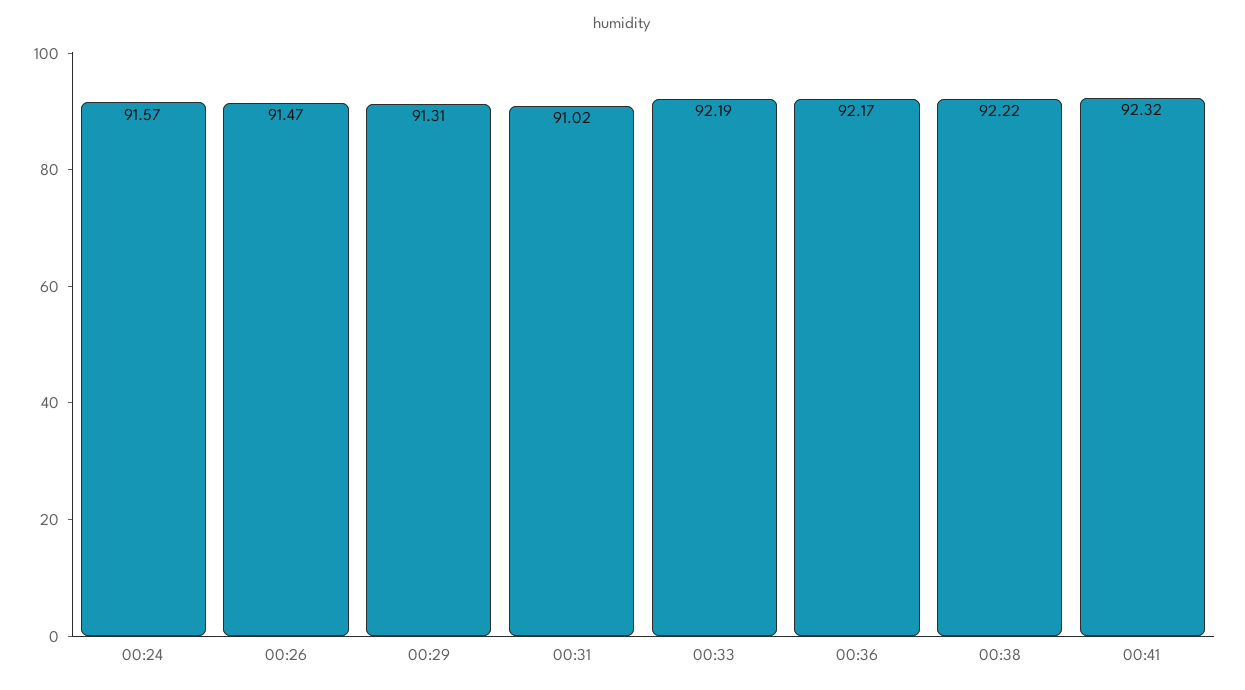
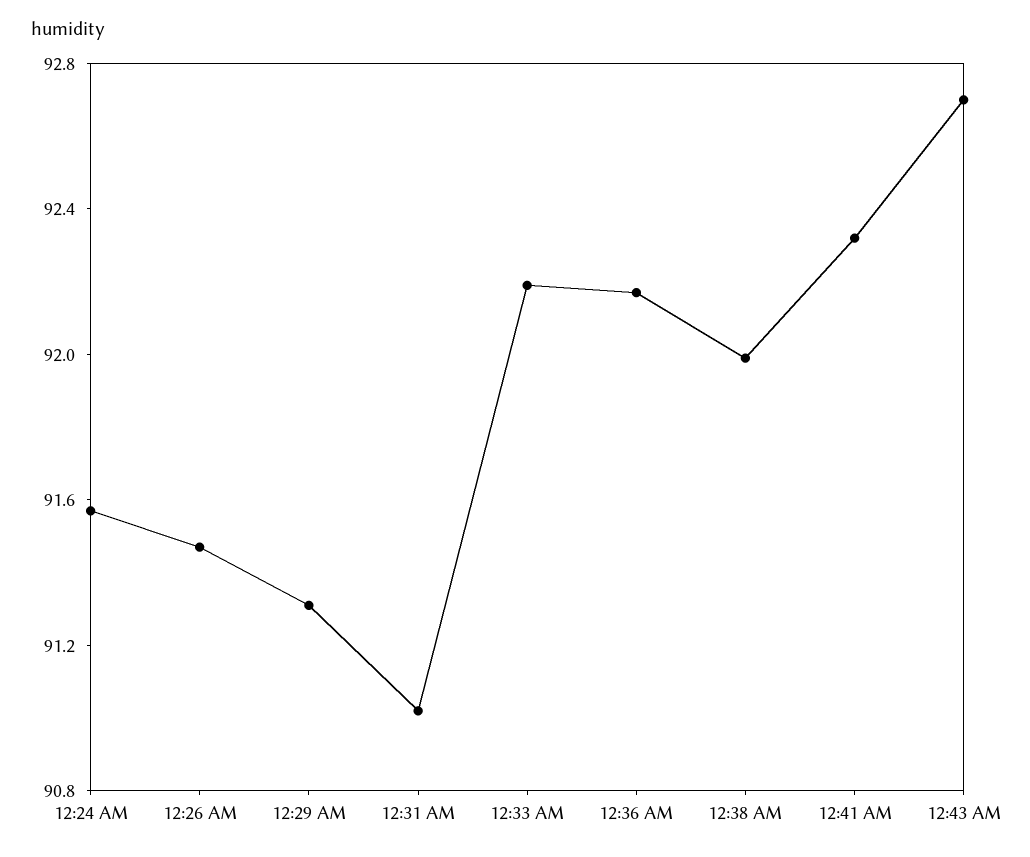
00:38: 92.22 -> 92
12:43 AM: none -> 92.7

